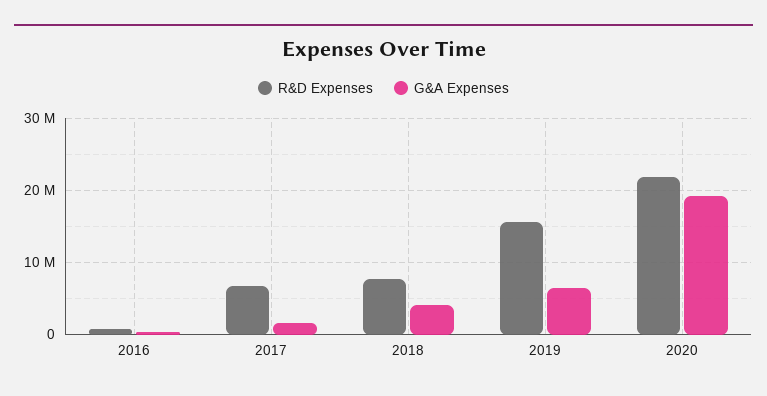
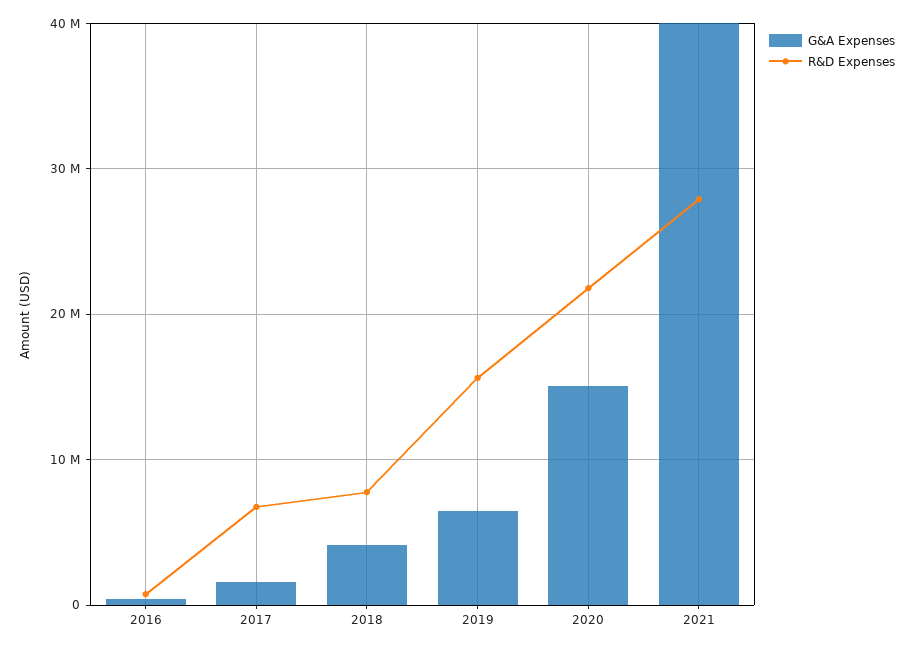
G&A Expenses, 2020: 19000000 -> 15000000
G&A Expenses, 2021: none -> 40000000
R&D Expenses, 2021: none -> 28000000

